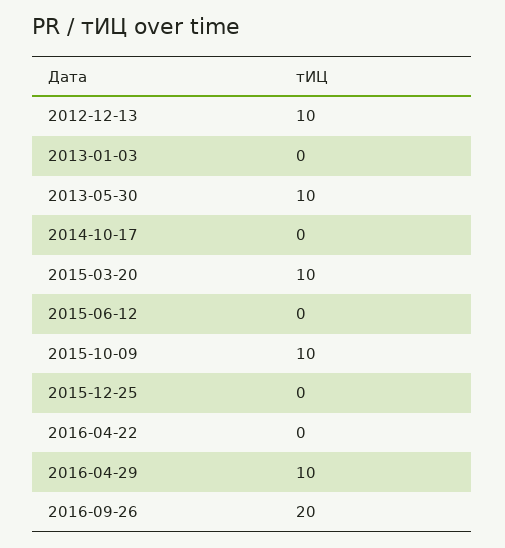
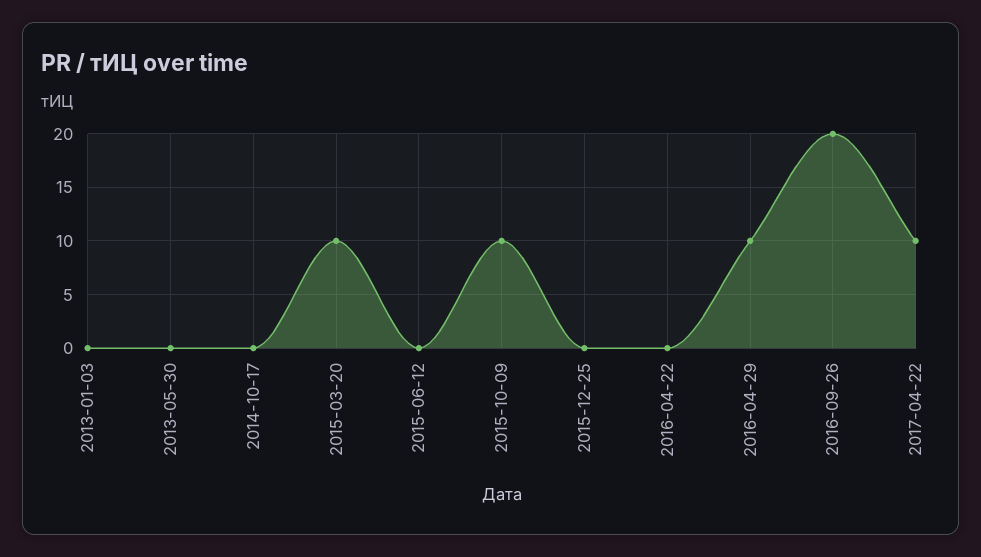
2012-12-13: 10 -> none
2013-05-30: 10 -> 0
2017-04-22: none -> 10

